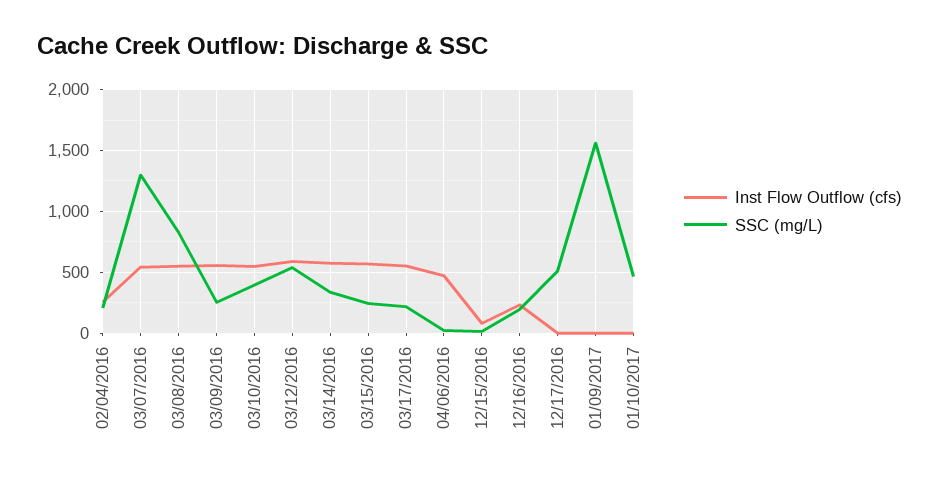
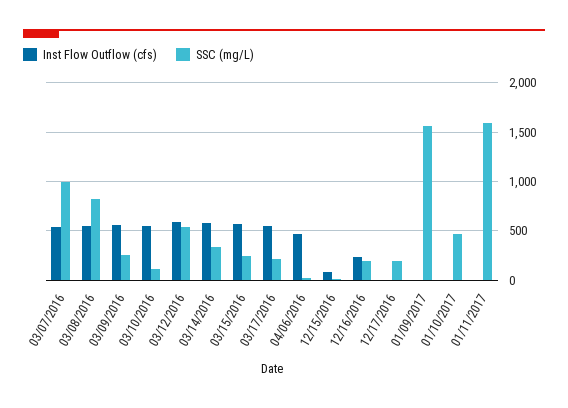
Inst Flow Outflow (cfs), 02/04/2016: 250 -> none
SSC (mg/L), 02/04/2016: 200 -> none
SSC (mg/L), 03/07/2016: 1300 -> 1000
SSC (mg/L), 03/10/2016: 400 -> 100
SSC (mg/L), 12/17/2016: 500 -> 200
Inst Flow Outflow (cfs), 01/11/2017: none -> 0
SSC (mg/L), 01/11/2017: none -> 1600

